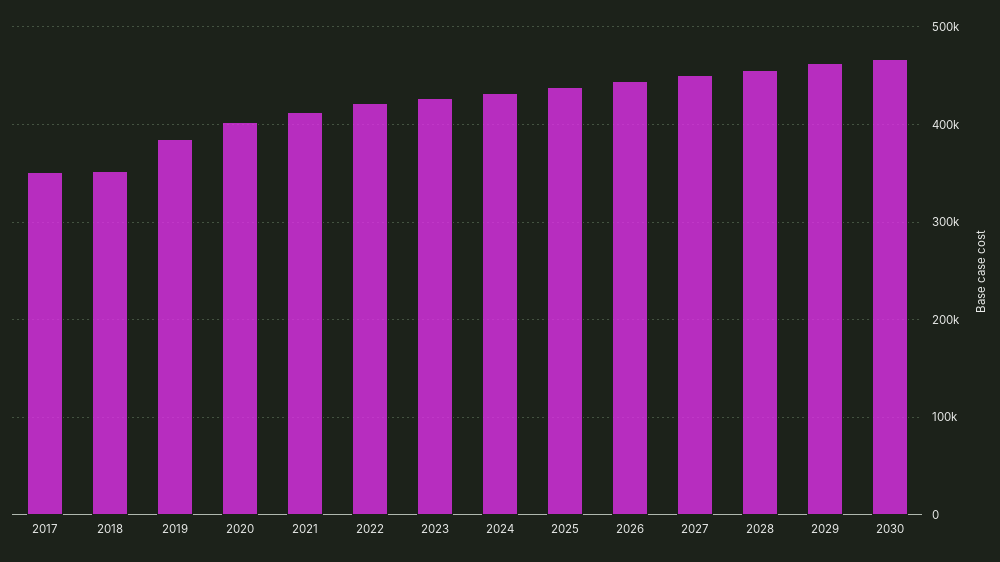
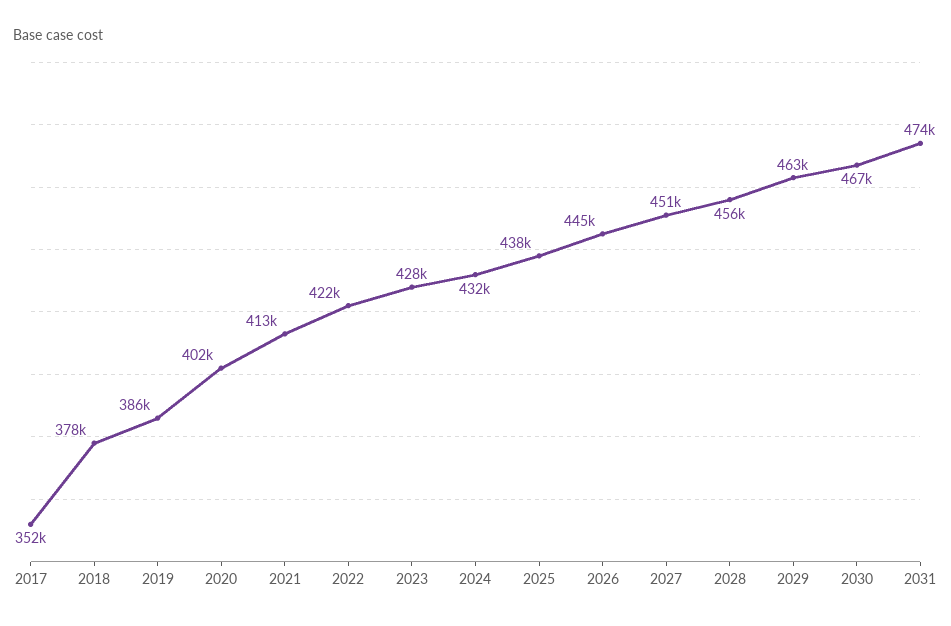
2018: 350000 -> 378000
2031: none -> 474000

